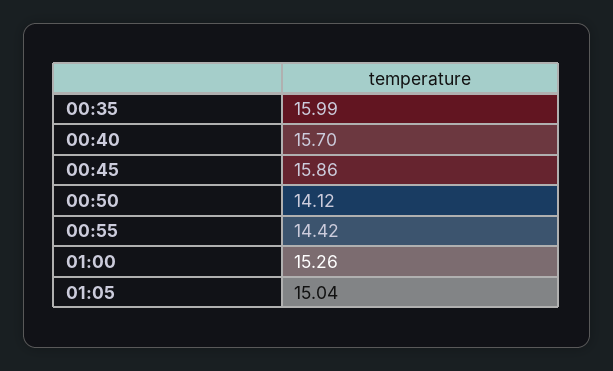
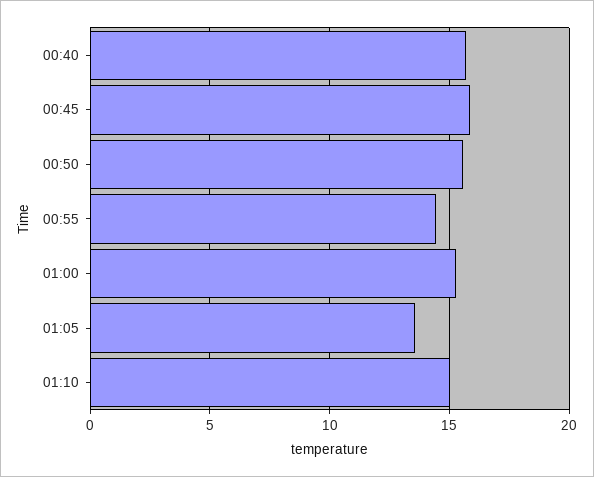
00:35: 15.99 -> none
00:50: 14.12 -> 15.5
01:05: 15.04 -> 13.5
01:10: none -> 15

